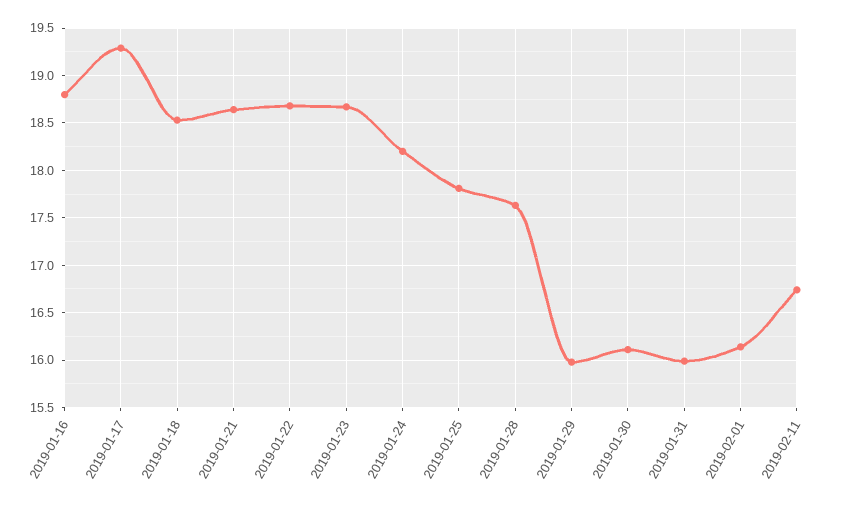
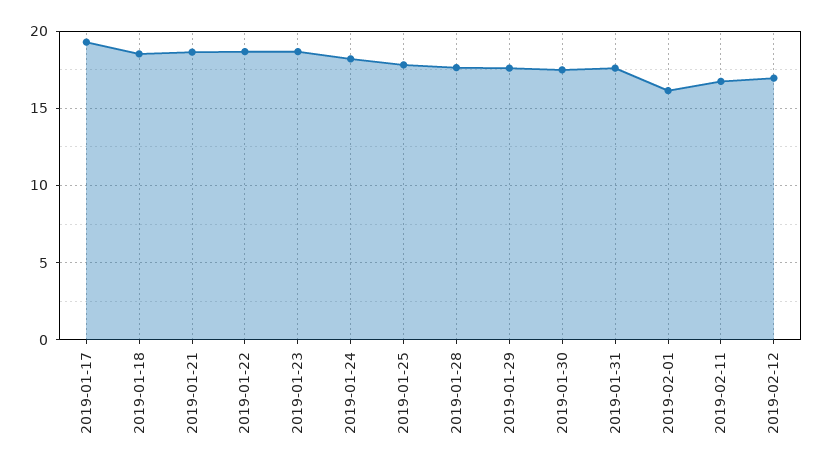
2019-01-16: 18.8 -> none
2019-01-29: 16 -> 17.5
2019-01-30: 16.1 -> 17.5
2019-01-31: 16 -> 17.5
2019-02-12: none -> 17

